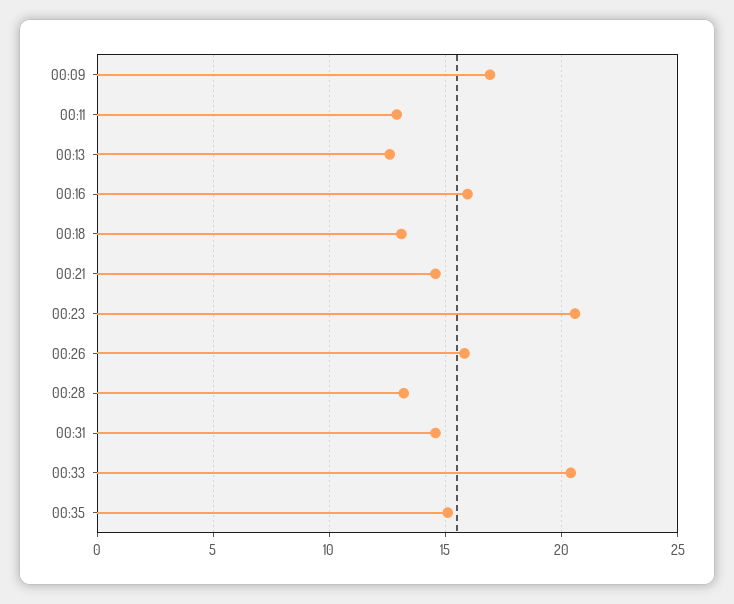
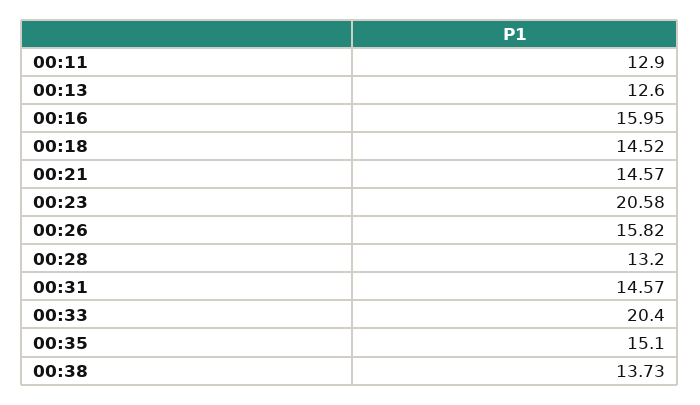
00:09: 17 -> none
00:18: 13 -> 14.52
00:38: none -> 13.73

